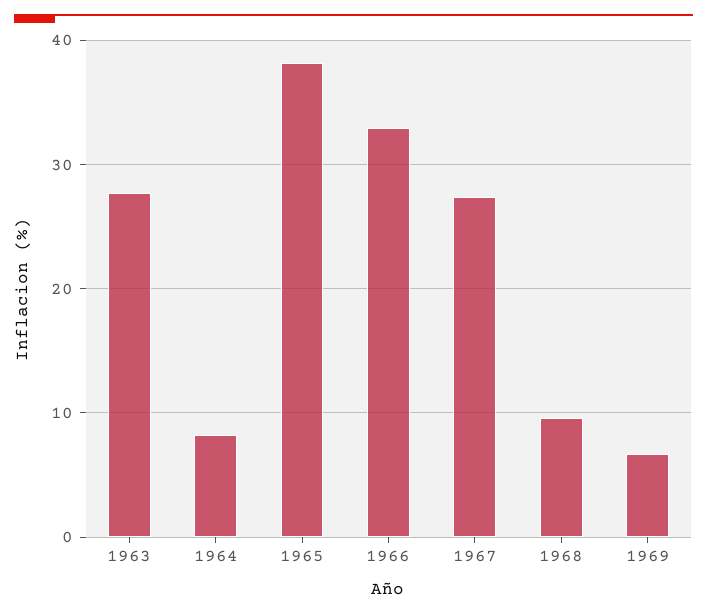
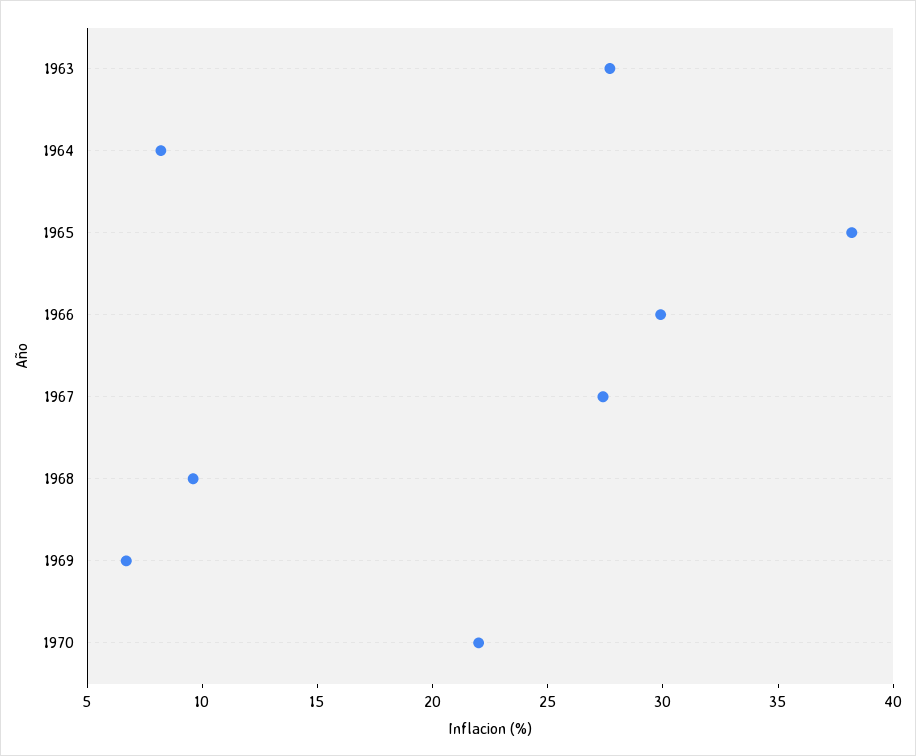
1966: 33 -> 30
1970: none -> 22

